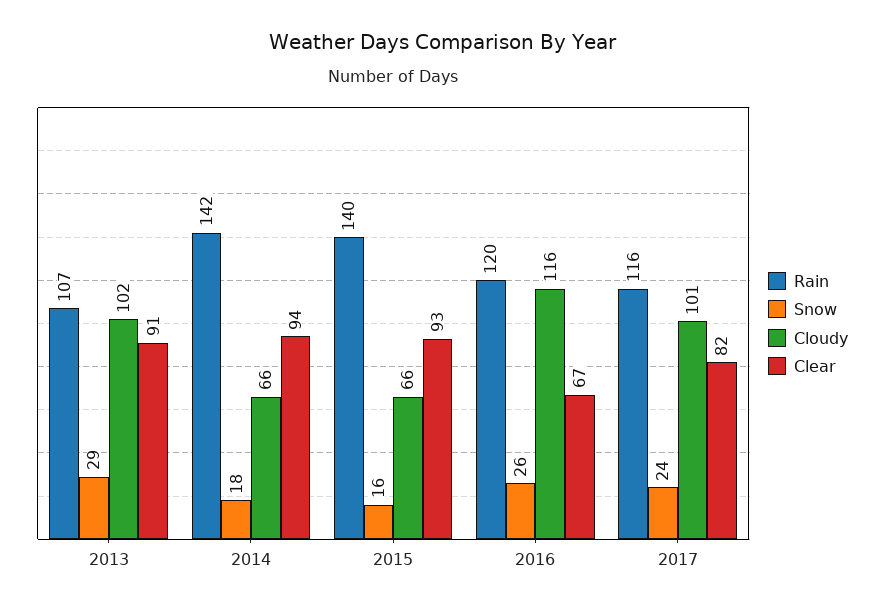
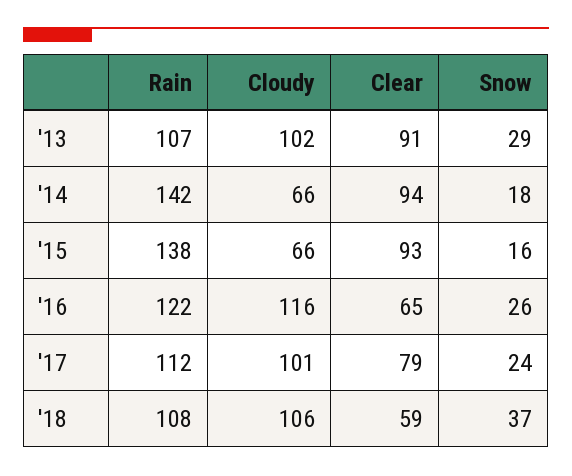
Rain, 2015: 140 -> 138
Rain, 2016: 120 -> 122
Clear, 2016: 67 -> 65
Rain, 2017: 116 -> 112
Clear, 2017: 82 -> 79
Rain, '18: none -> 108
Cloudy, '18: none -> 106
Clear, '18: none -> 59
Snow, '18: none -> 37

